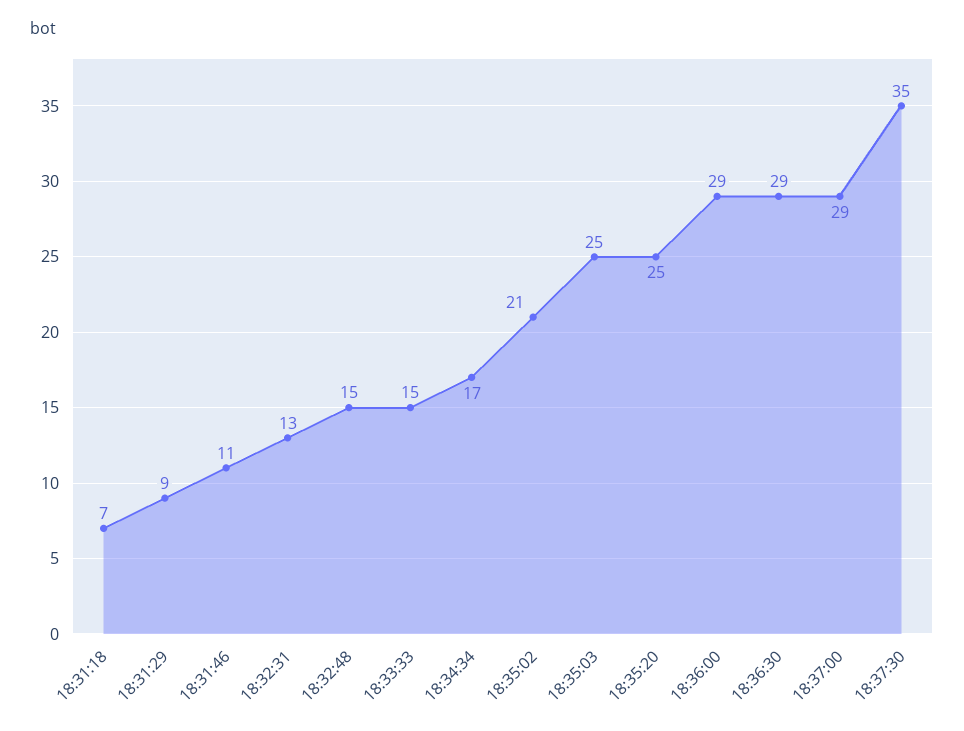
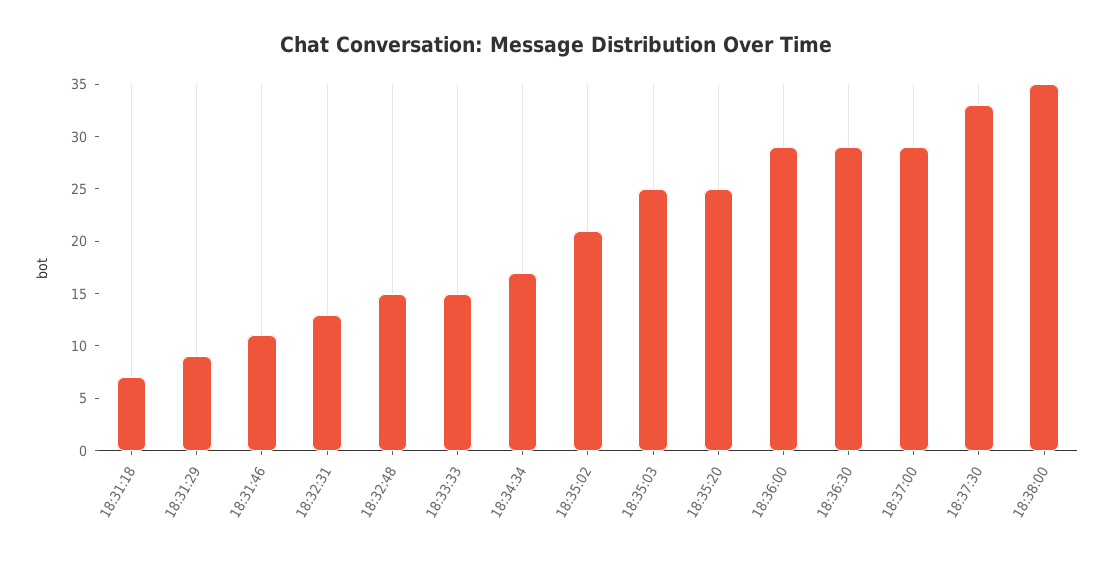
18:37:30: 35 -> 33
18:38:00: none -> 35

